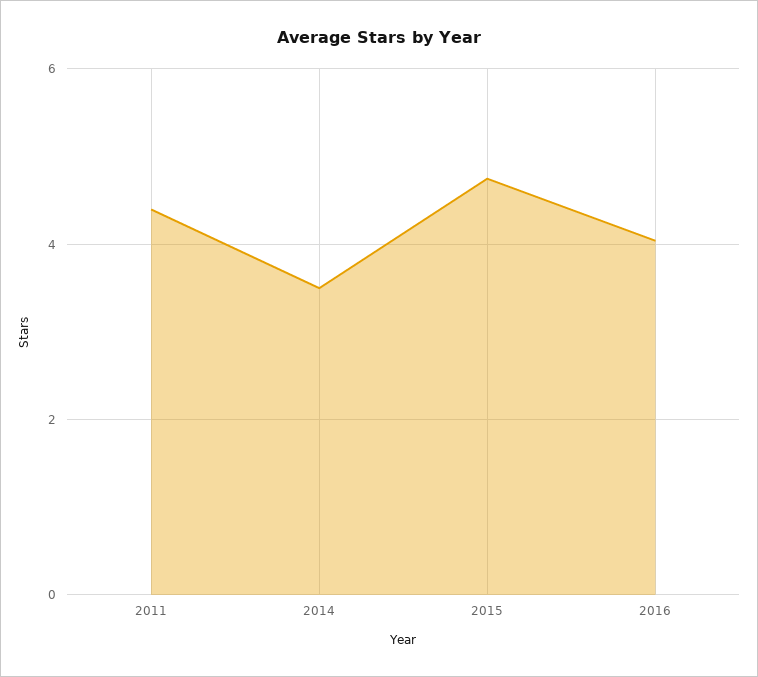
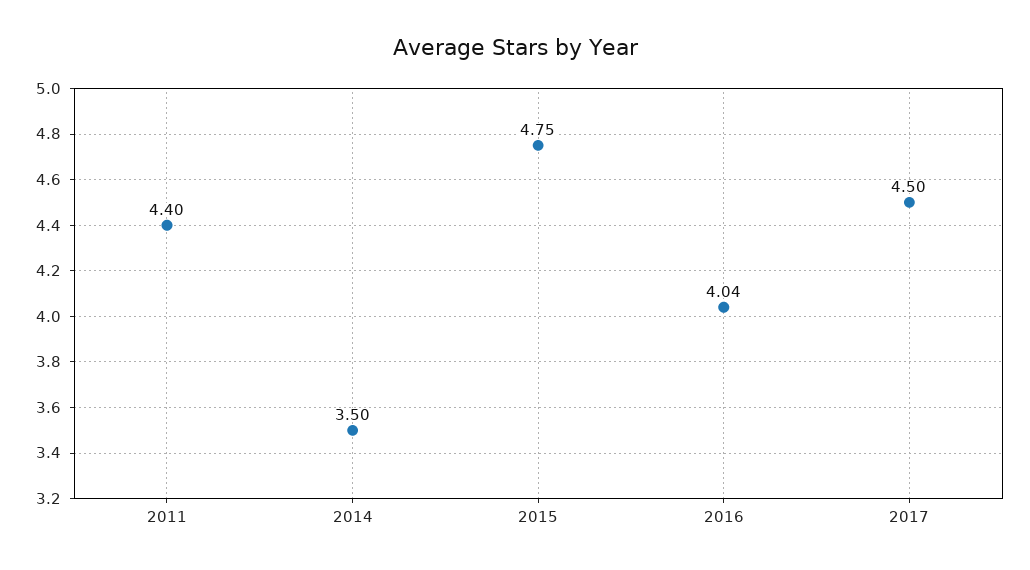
2017: none -> 4.5

